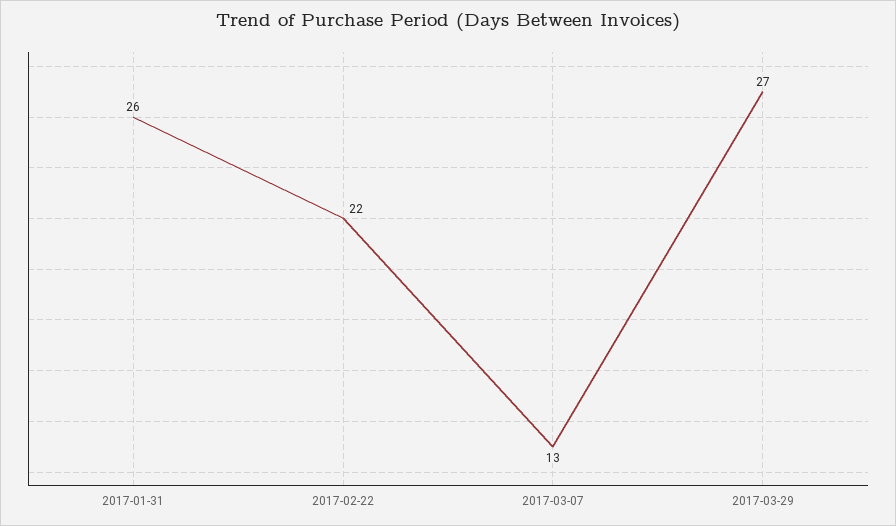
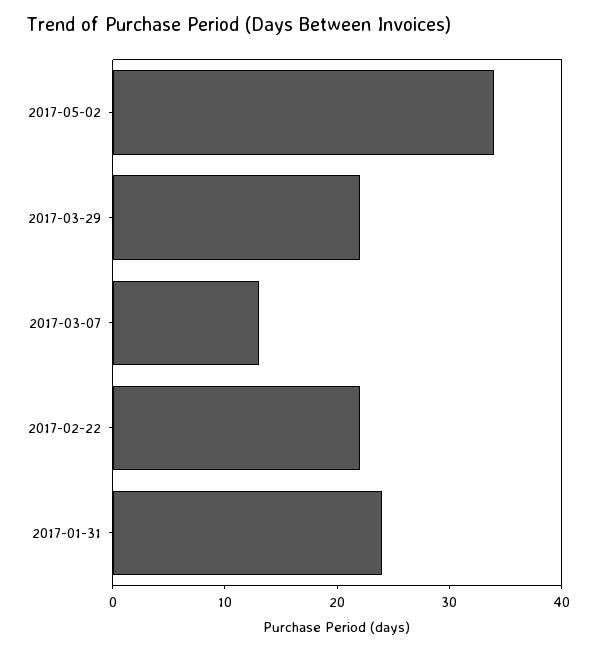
2017-01-31: 26 -> 24
2017-03-29: 27 -> 22
2017-05-02: none -> 34

